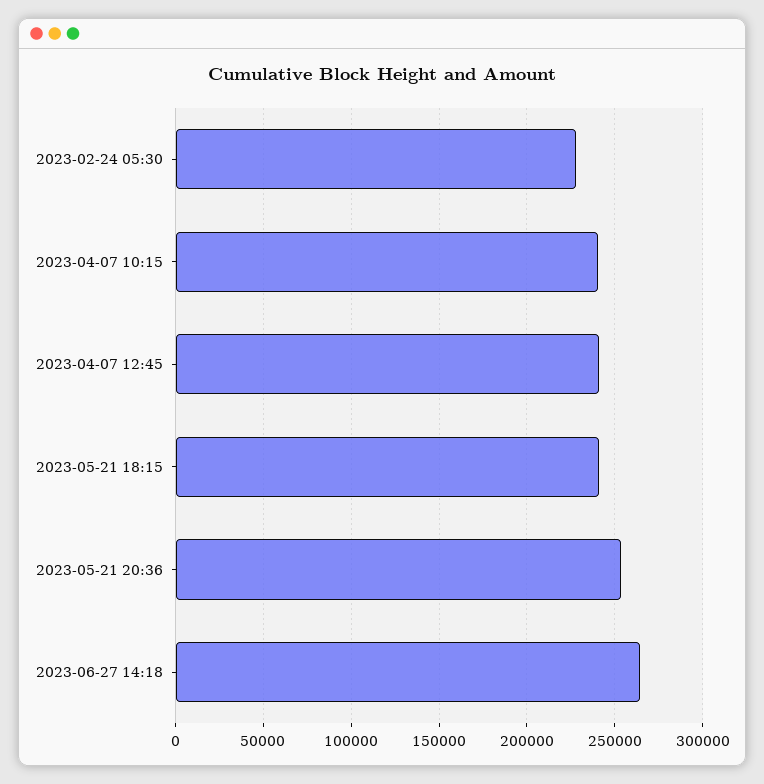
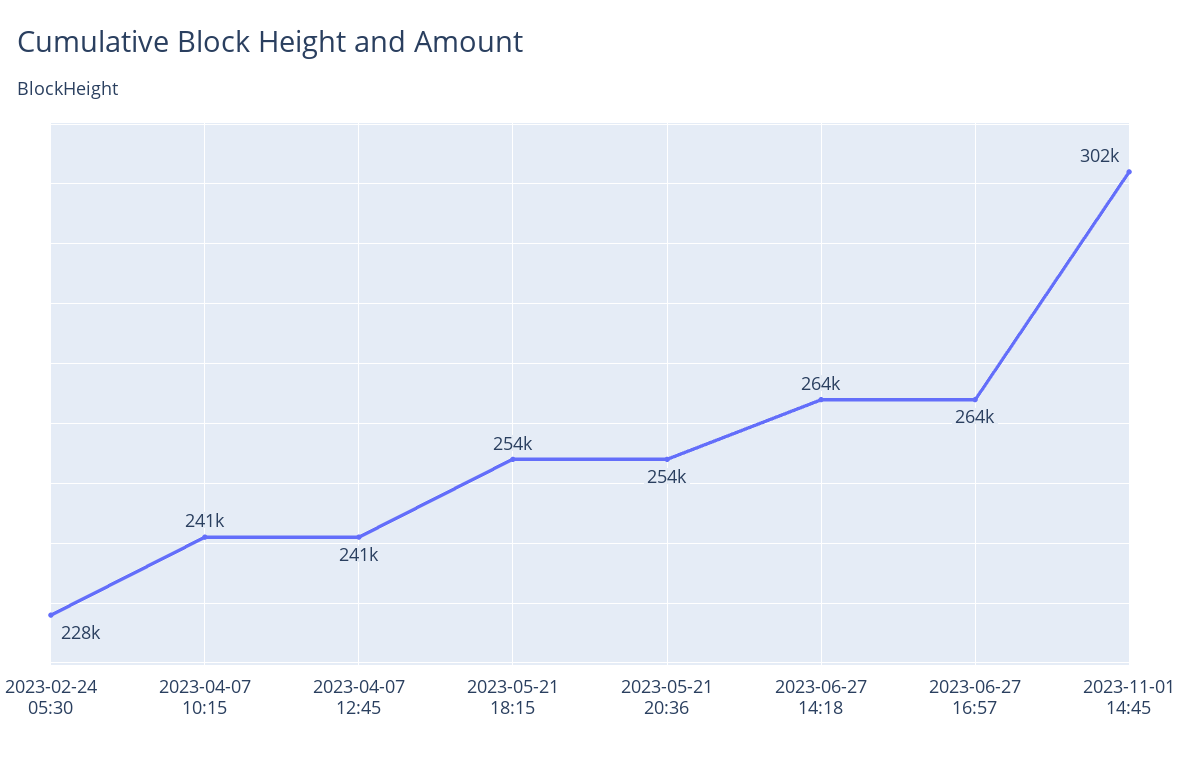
2023-05-21 18:15: 240000 -> 254000
2023-06-27 16:57: none -> 264000
2023-11-01 14:45: none -> 302000

